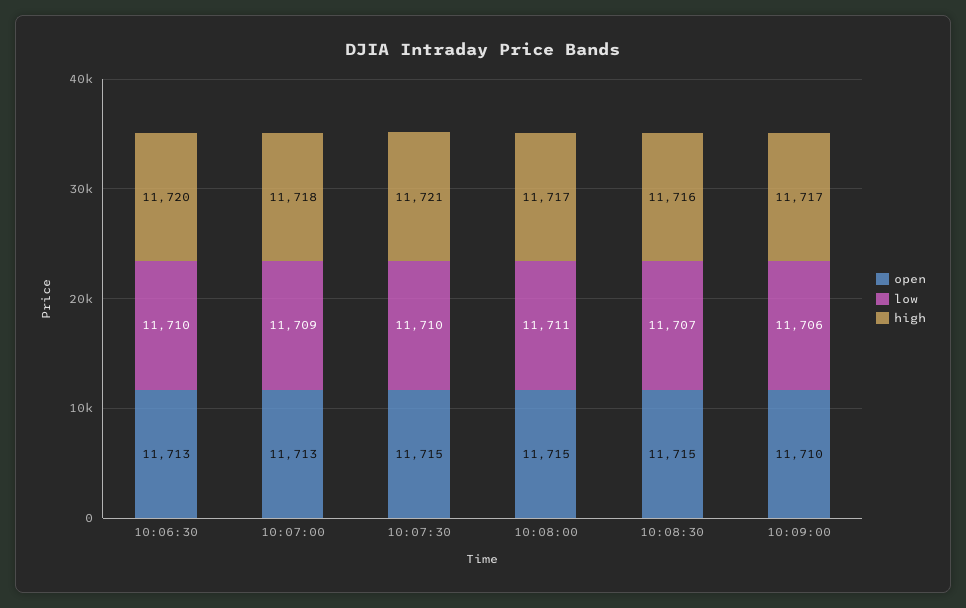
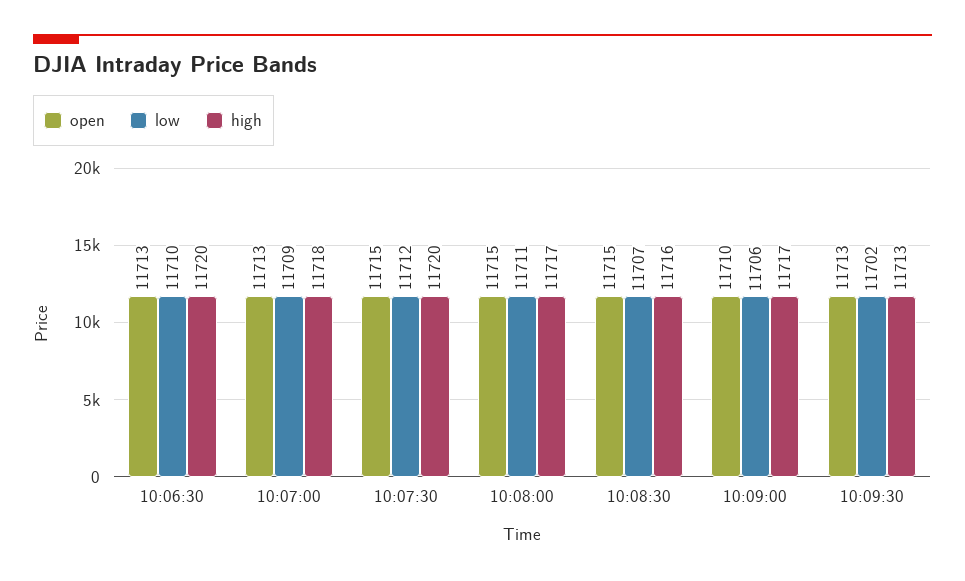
low, 10:07:30: 11710 -> 11712
high, 10:07:30: 11721 -> 11720
open, 10:09:30: none -> 11713
low, 10:09:30: none -> 11702
high, 10:09:30: none -> 11713

